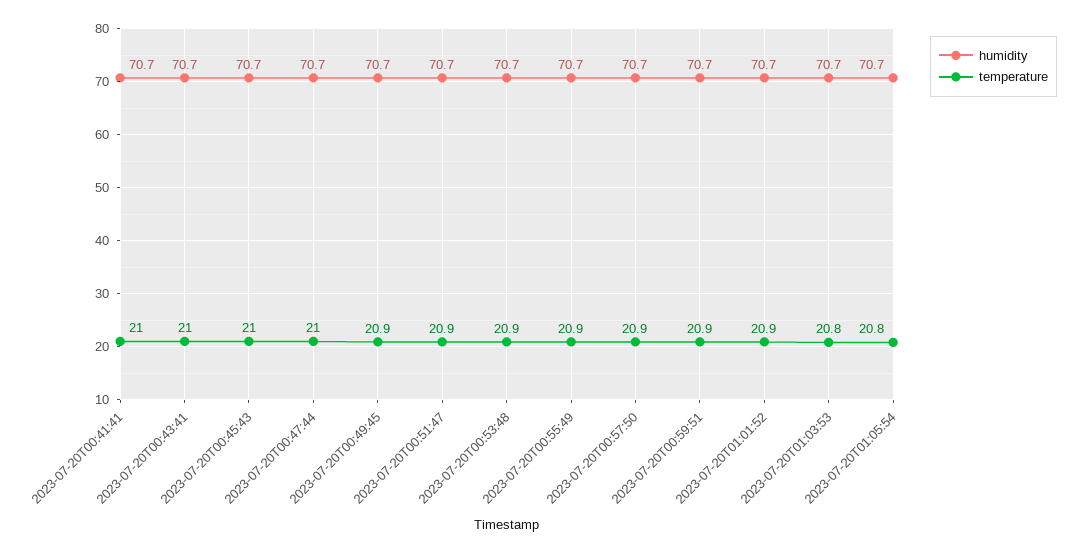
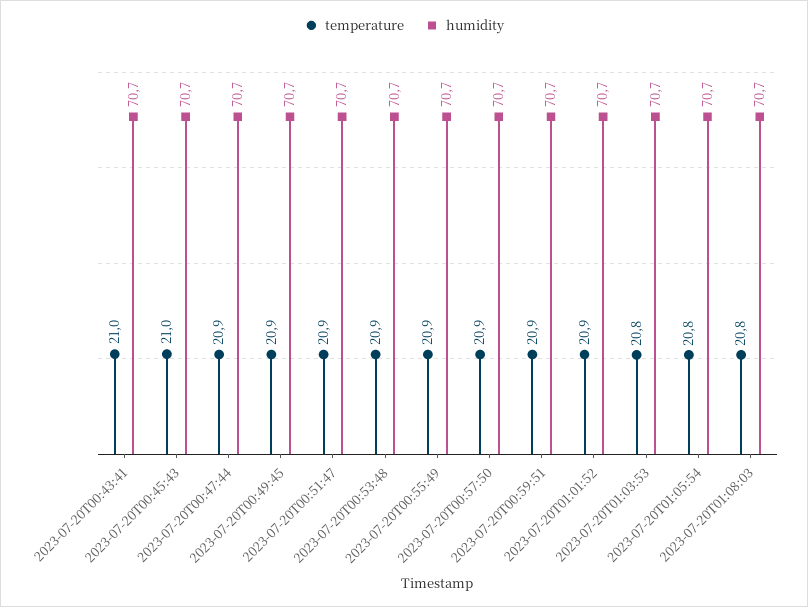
humidity, 2023-07-20T00:41:41: 70.7 -> none
temperature, 2023-07-20T00:41:41: 21 -> none
temperature, 2023-07-20T00:47:44: 21 -> 20.9
temperature, 2023-07-20T01:08:03: none -> 20.8
humidity, 2023-07-20T01:08:03: none -> 70.7

